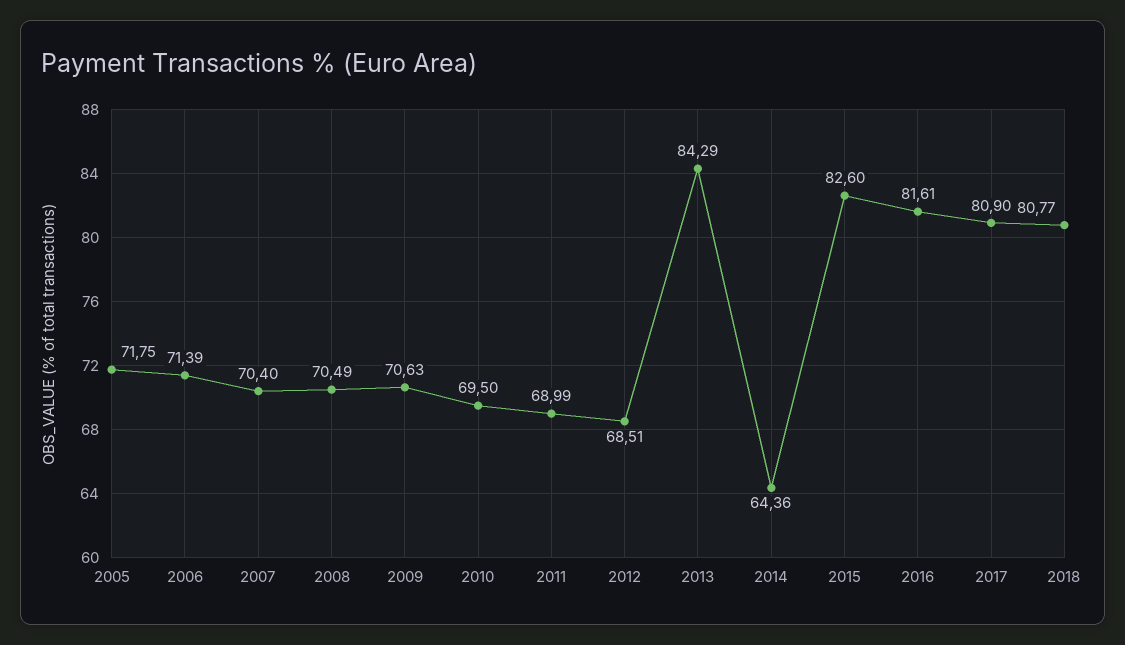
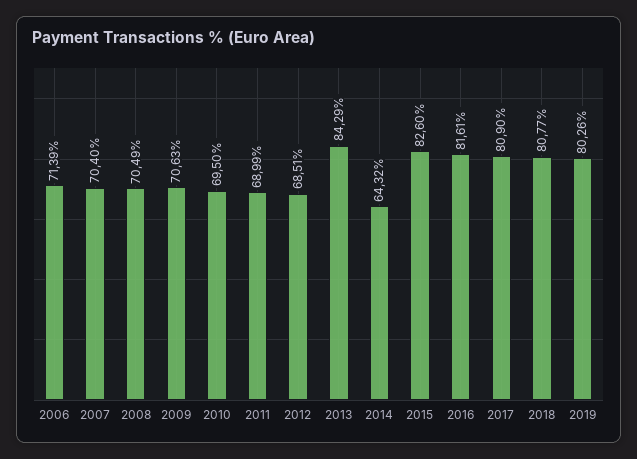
2005: 71.75 -> none
2014: 64.36 -> 64.32
2019: none -> 80.26

